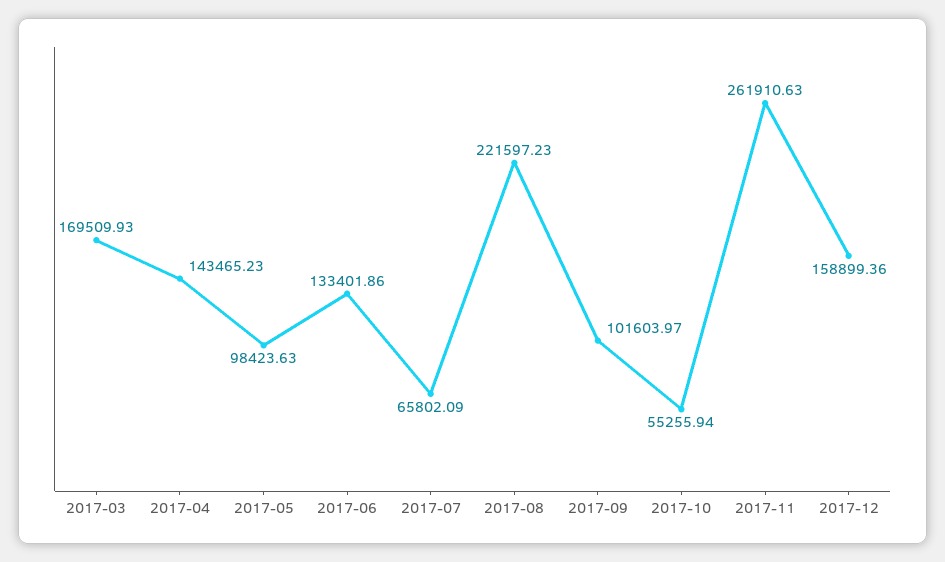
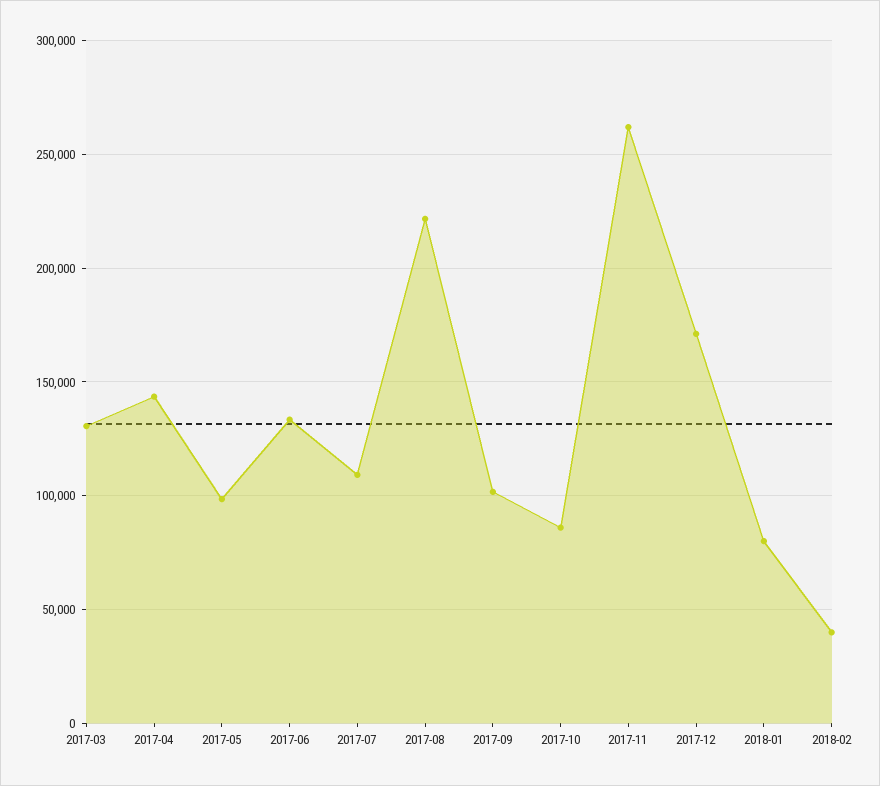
2017-03: 169509.93 -> 130000
2017-07: 65802.09 -> 110000
2017-10: 55255.94 -> 85000
2017-12: 158899.36 -> 170000
2018-01: none -> 80000
2018-02: none -> 40000

